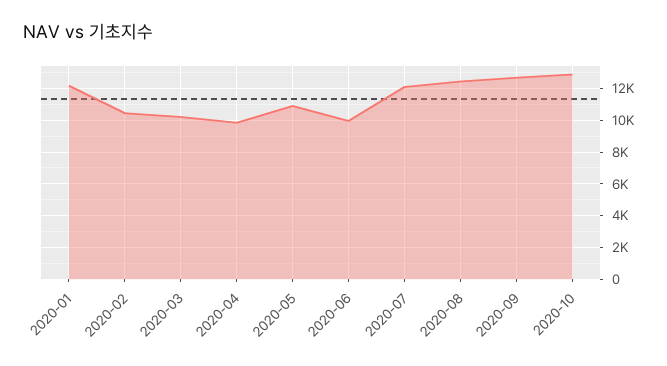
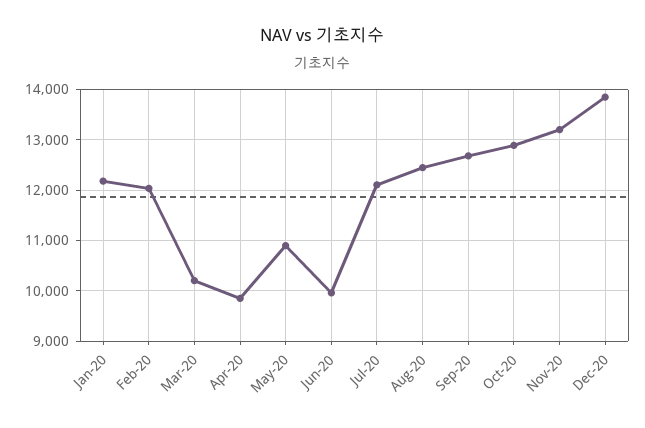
2020-02: 10500 -> 12000
Nov-20: none -> 13200
Dec-20: none -> 13800

